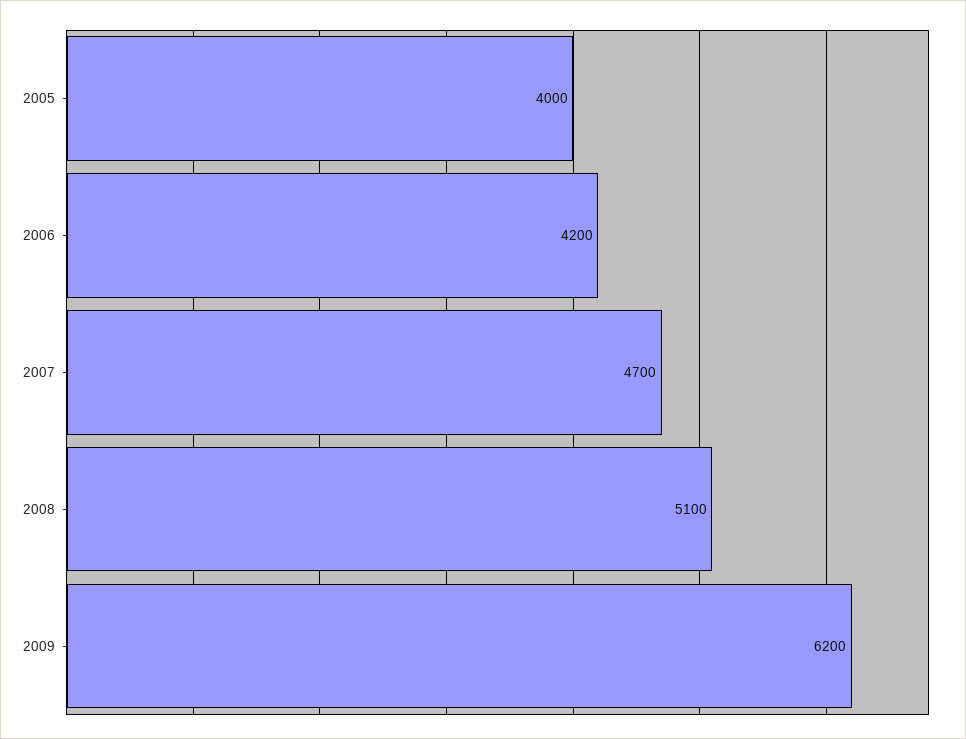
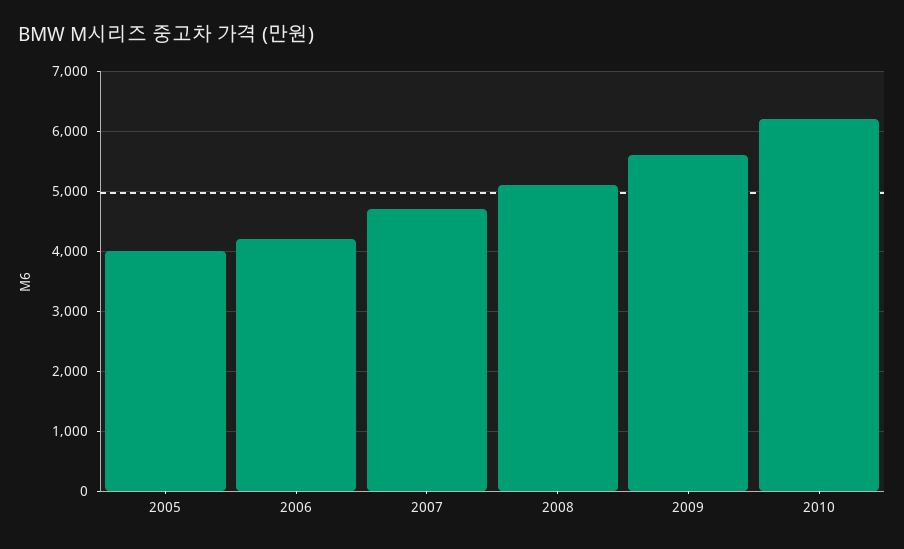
2009: 6200 -> 5600
2010: none -> 6200

